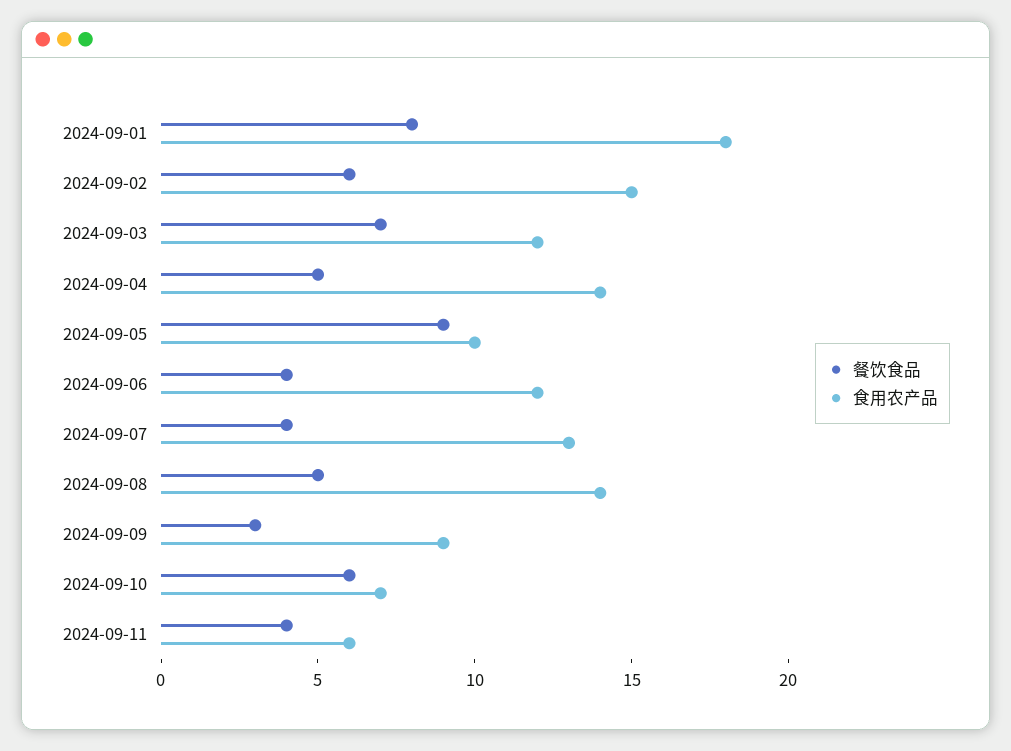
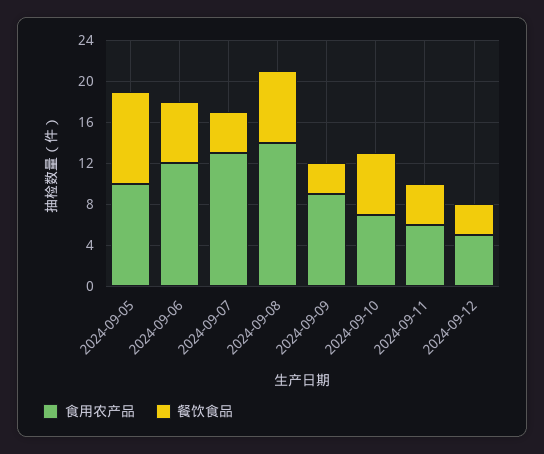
餐饮食品, 2024-09-01: 8 -> none
食用农产品, 2024-09-01: 18 -> none
餐饮食品, 2024-09-02: 6 -> none
食用农产品, 2024-09-02: 15 -> none
餐饮食品, 2024-09-03: 7 -> none
食用农产品, 2024-09-03: 12 -> none
餐饮食品, 2024-09-04: 5 -> none
食用农产品, 2024-09-04: 14 -> none
餐饮食品, 2024-09-06: 4 -> 6
餐饮食品, 2024-09-08: 5 -> 7
食用农产品, 2024-09-12: none -> 5
餐饮食品, 2024-09-12: none -> 3

